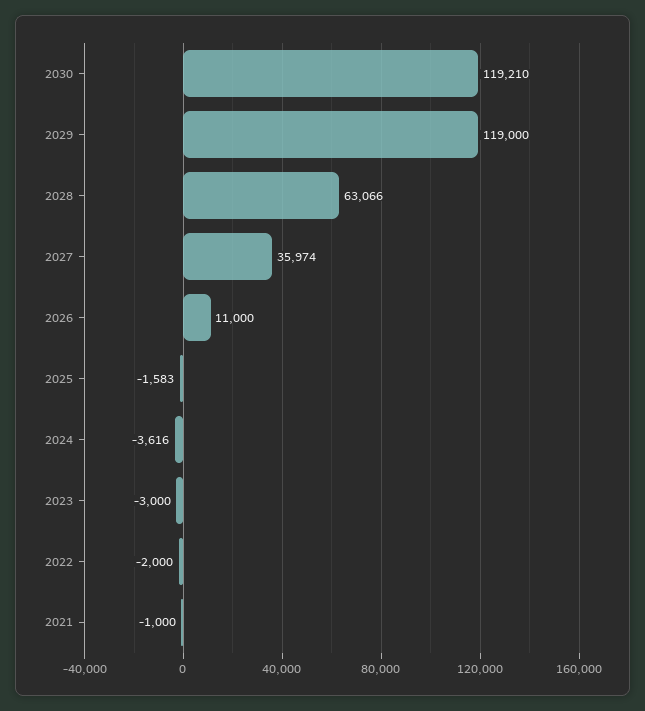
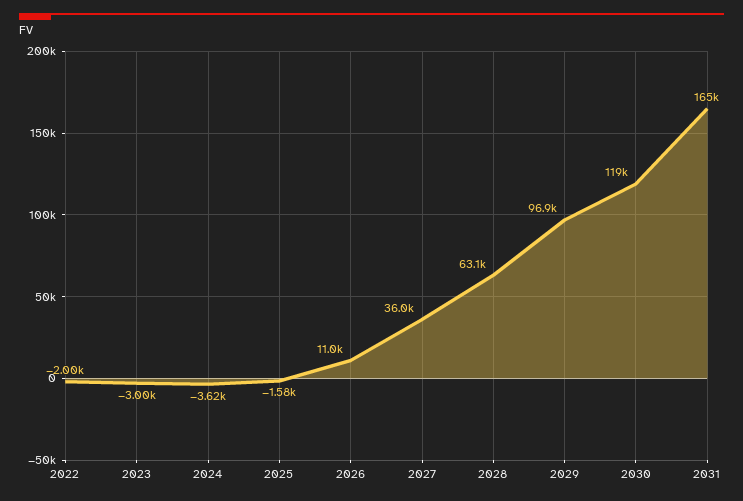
2029: 119000 -> 96900
2021: -1000 -> none
2031: none -> 165000

